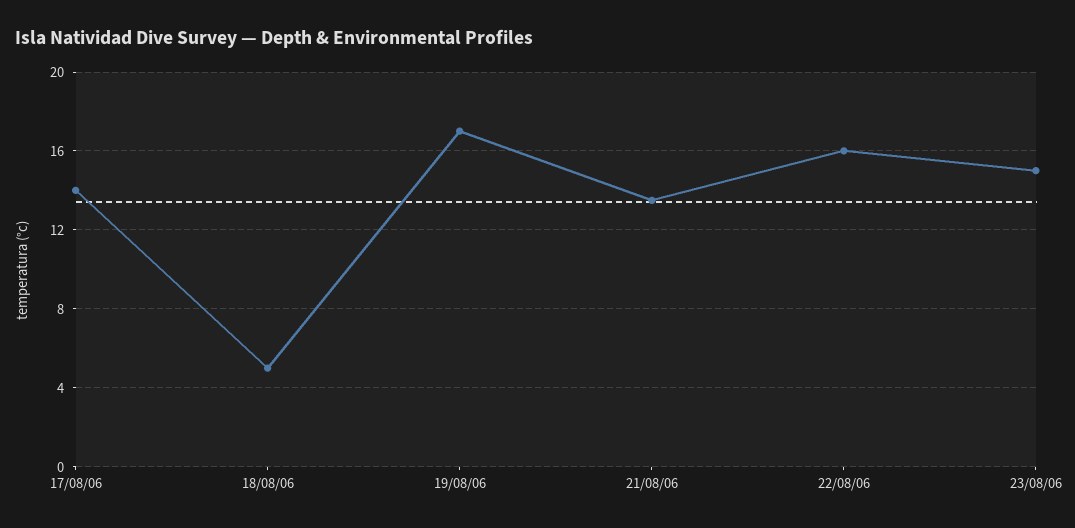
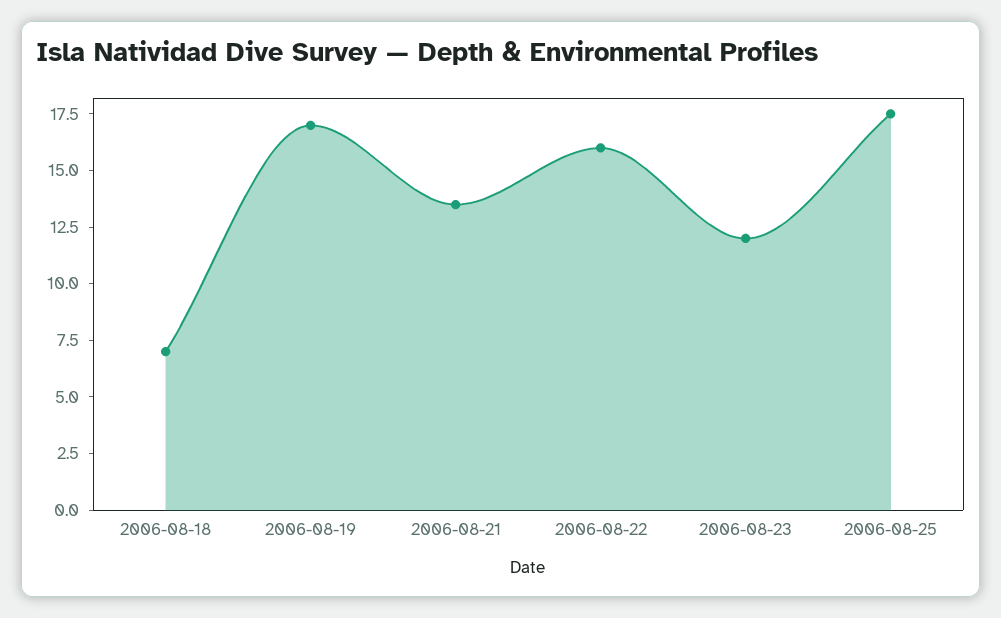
17/08/06: 14 -> none
18/08/06: 5 -> 7
23/08/06: 15 -> 12
2006-08-25: none -> 17.5

